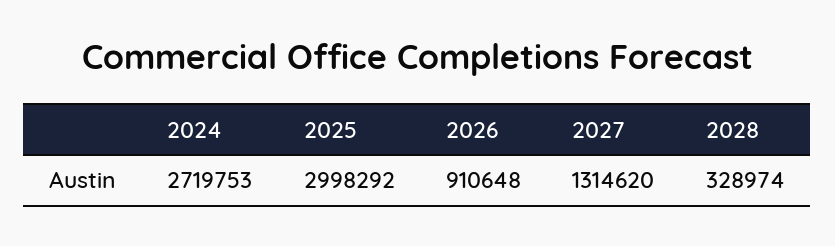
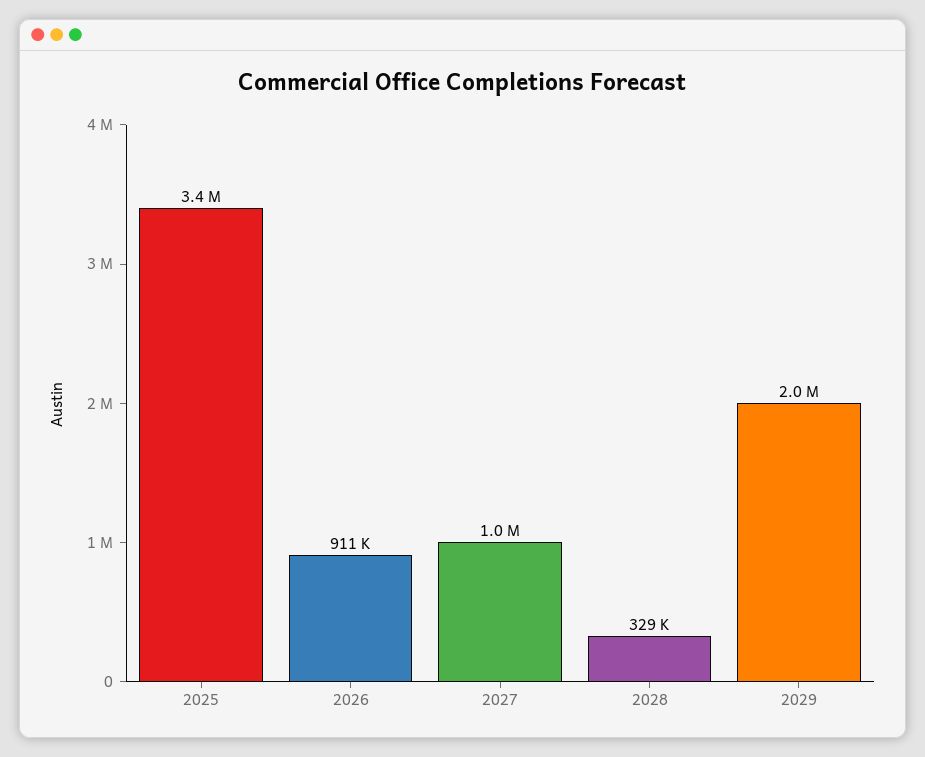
2024: 2719753 -> none
2025: 2998292 -> 3400000
2027: 1314620 -> 1000000
2029: none -> 2000000

